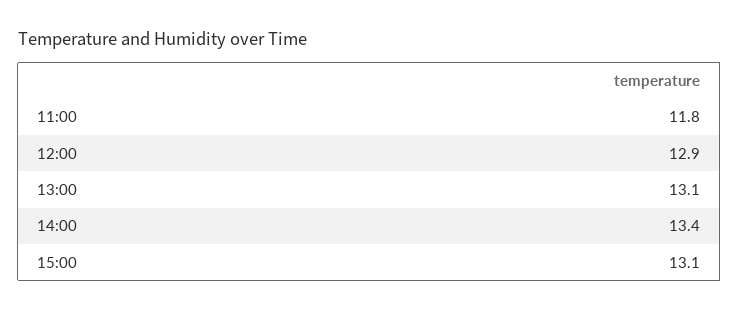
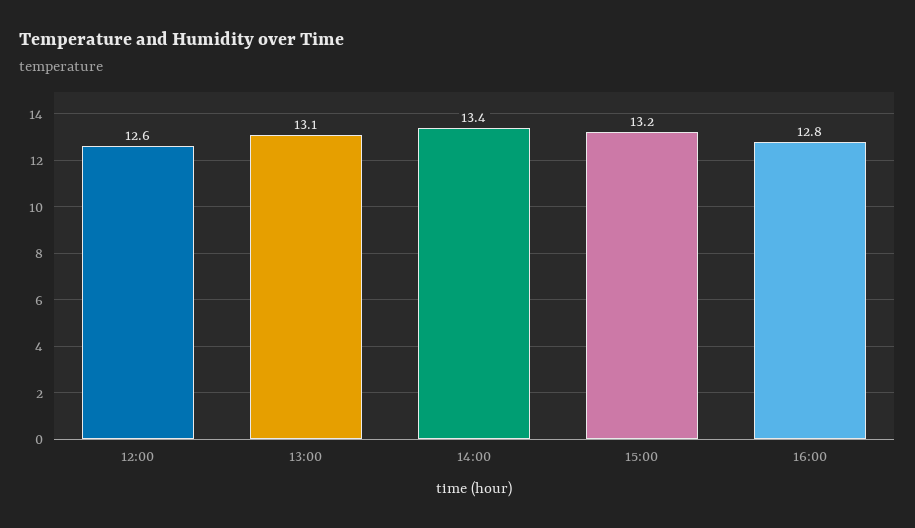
11:00: 11.8 -> none
12:00: 12.9 -> 12.6
15:00: 13.1 -> 13.2
16:00: none -> 12.8

